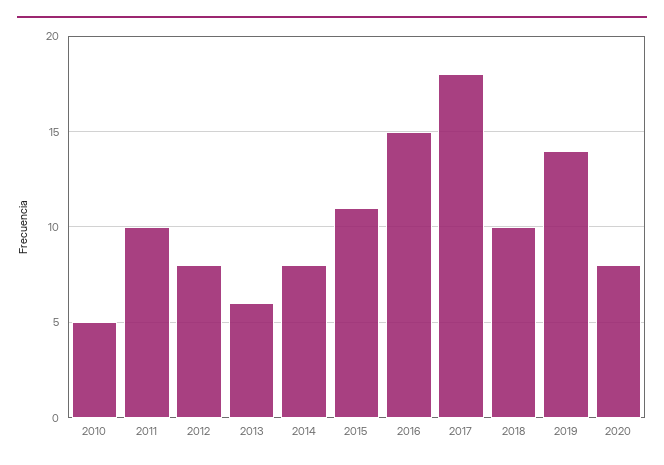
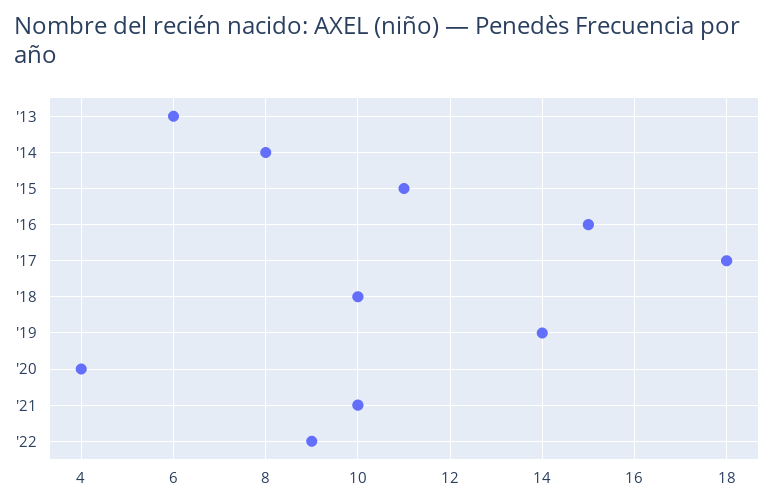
2010: 5 -> none
2011: 10 -> none
2012: 8 -> none
2020: 8 -> 4
'21: none -> 10
'22: none -> 9

